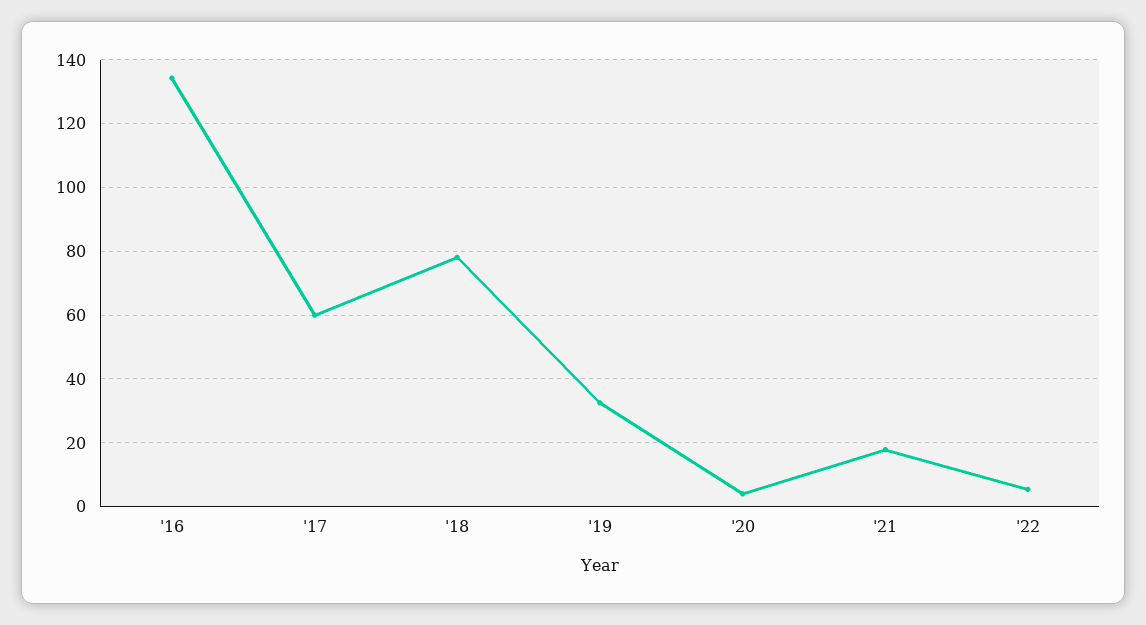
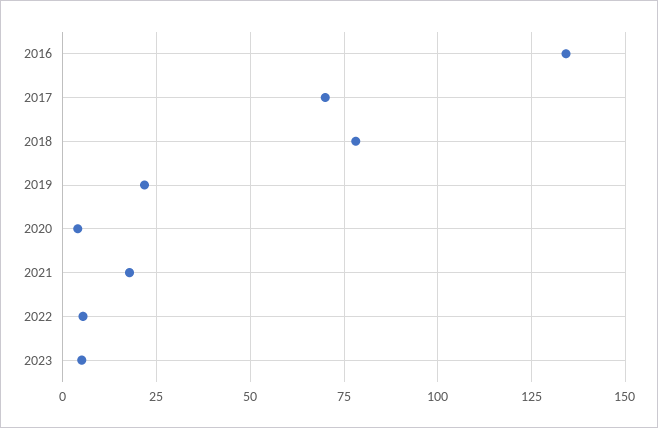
'17: 60 -> 70
'19: 32 -> 22.5
2023: none -> 5

